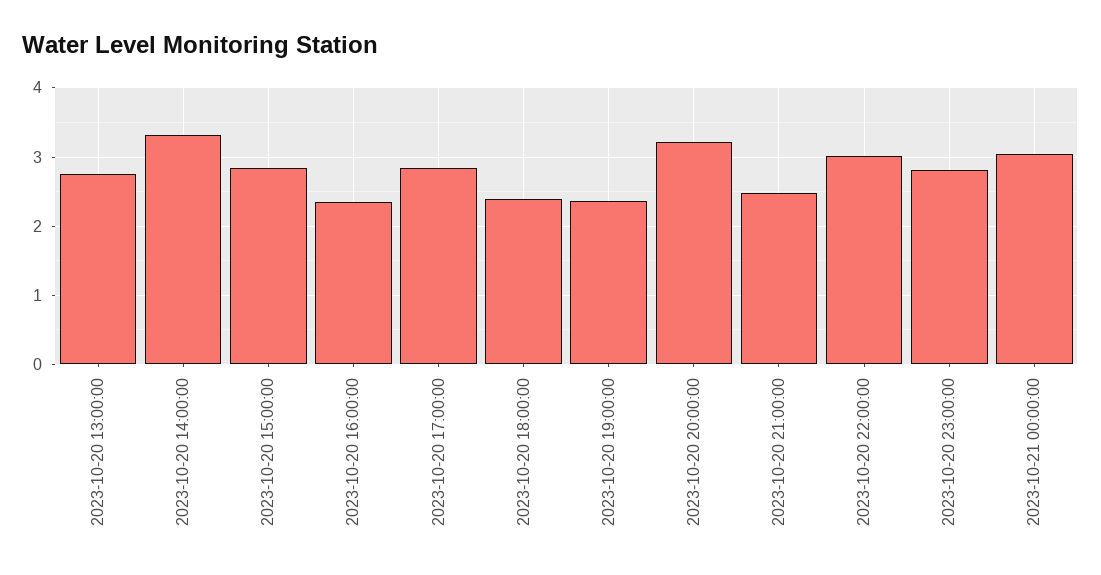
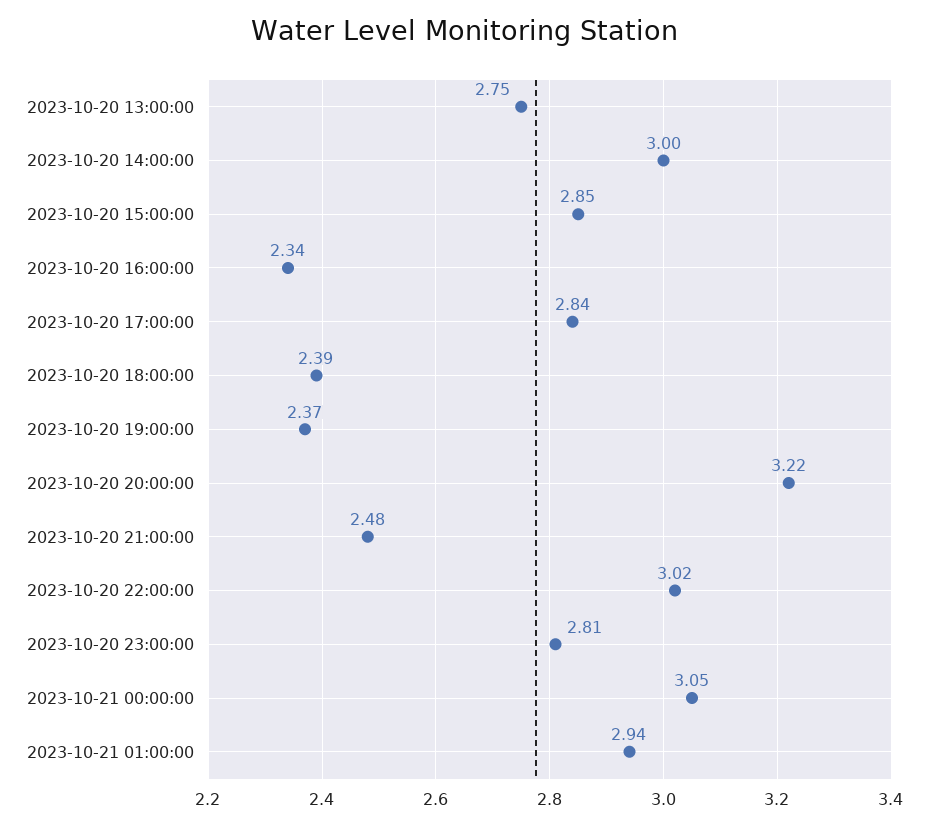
2023-10-20 14:00:00: 3.3 -> 3
2023-10-21 01:00:00: none -> 2.94

